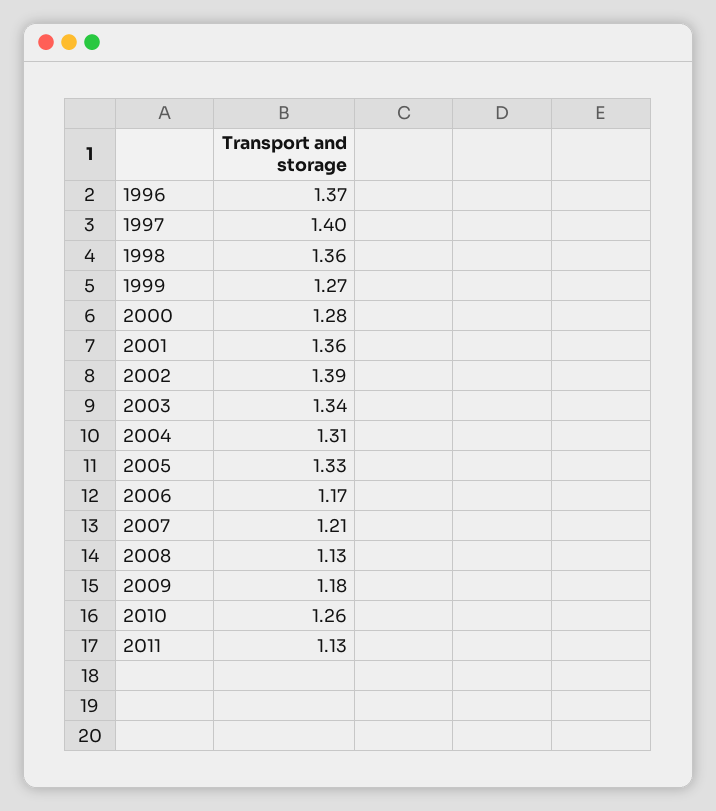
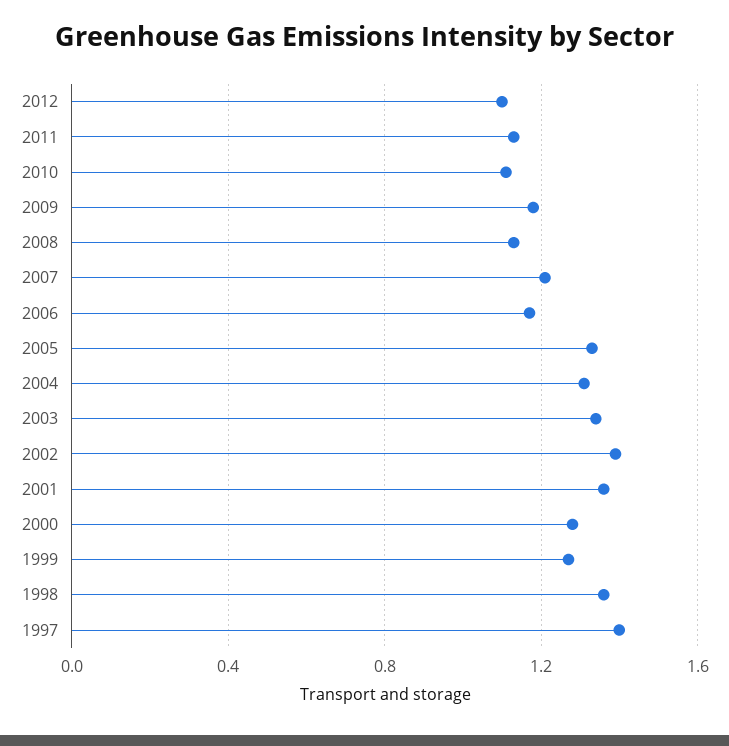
1996: 1.37 -> none
2010: 1.26 -> 1.1
2012: none -> 1.1

